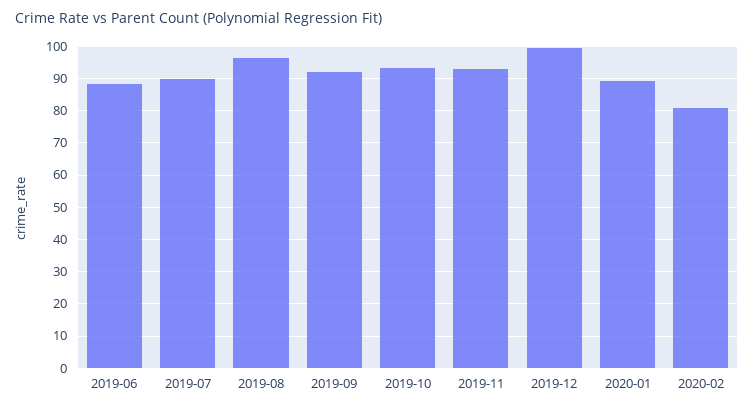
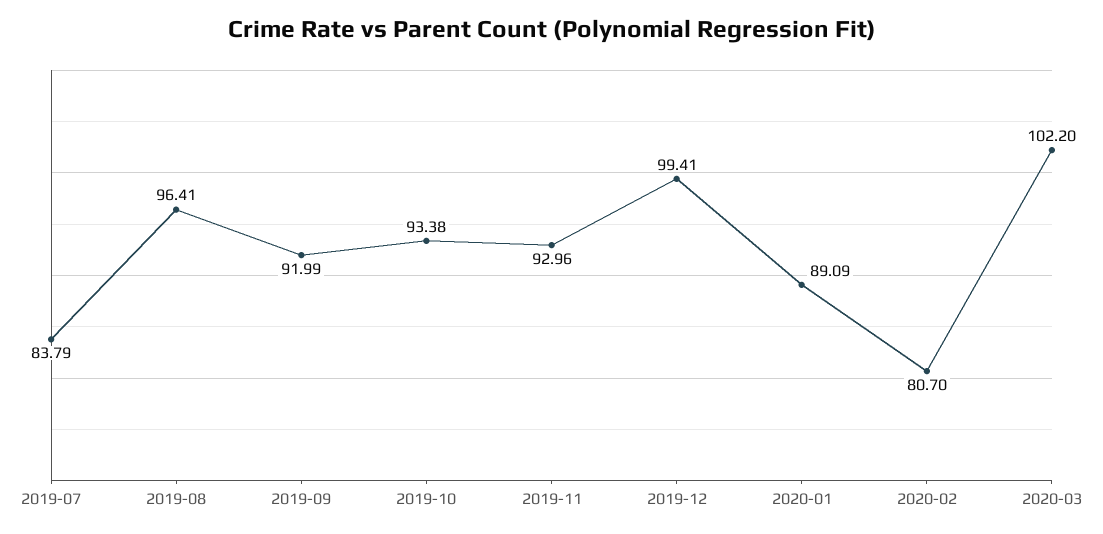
2019-06: 88 -> none
2019-07: 90 -> 83.79
2020-03: none -> 102.2

